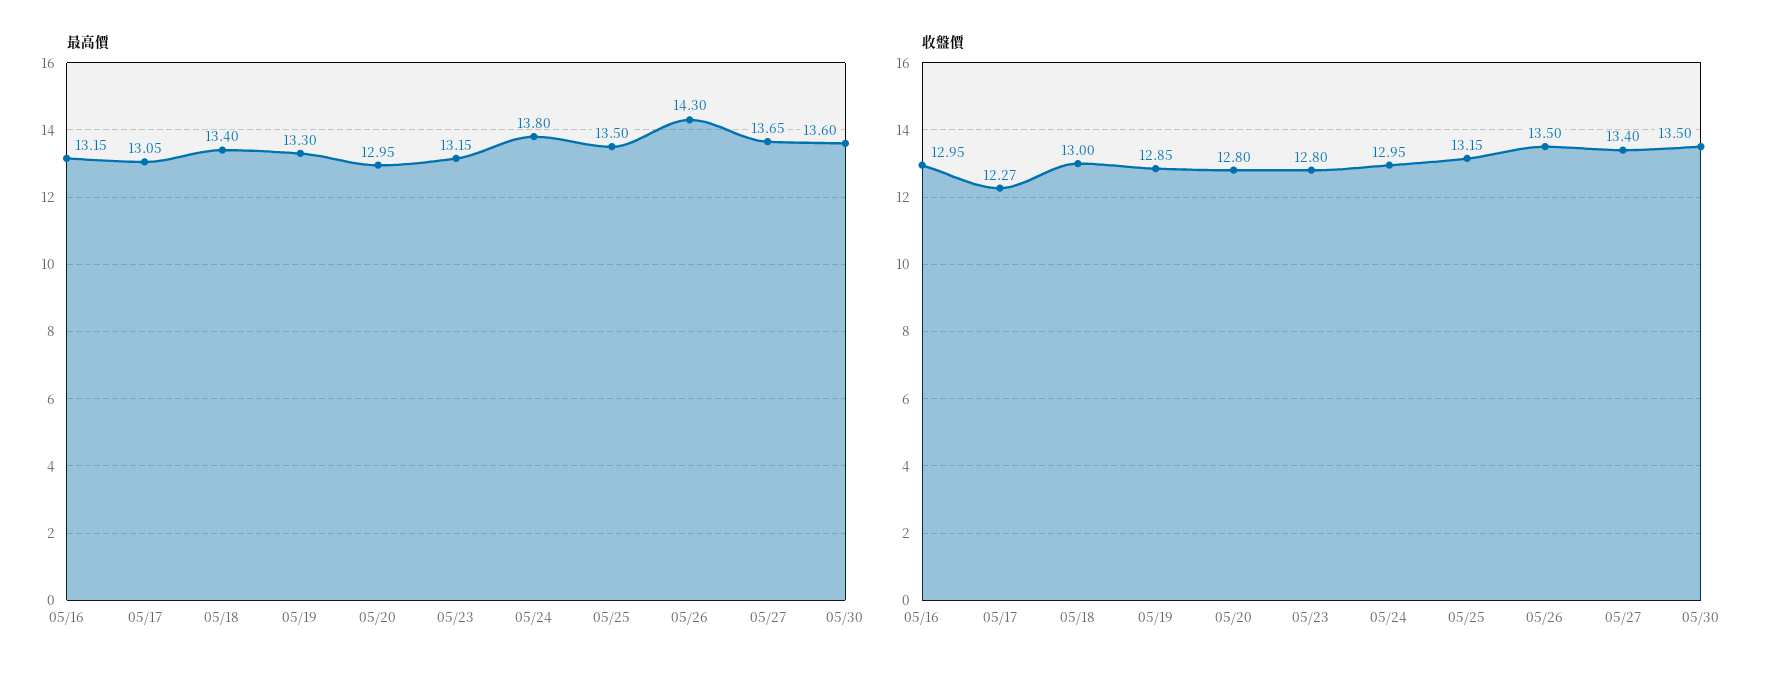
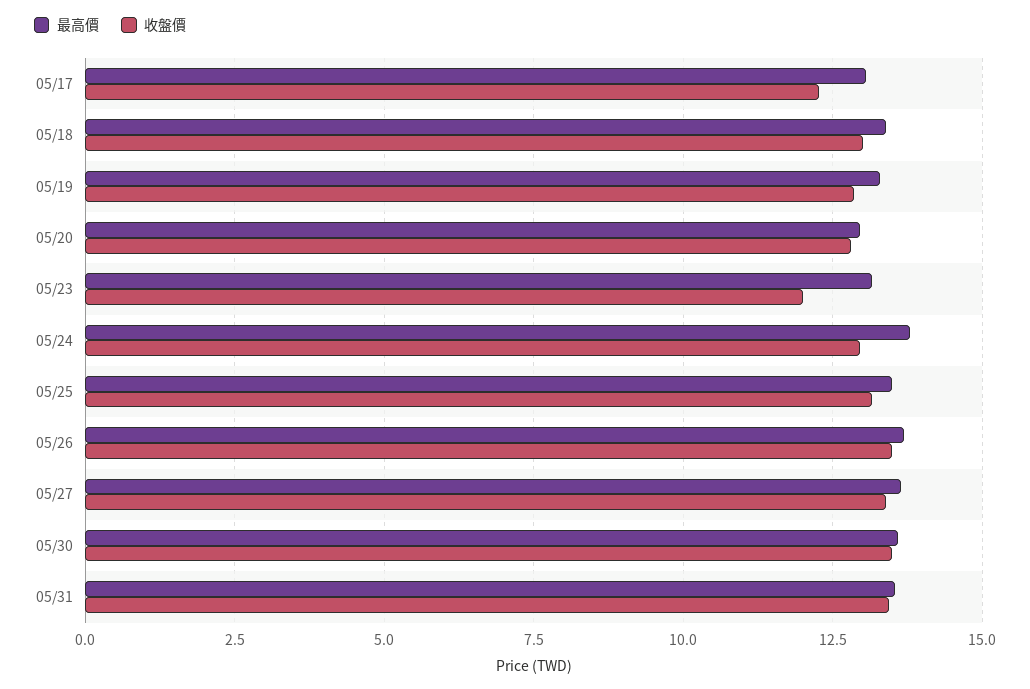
最高價, 05/16: 13.15 -> none
最高價, 05/26: 14.3 -> 13.75
收盤價, 05/16: 12.95 -> none
收盤價, 05/23: 12.8 -> 12
最高價, 05/31: none -> 13.5
收盤價, 05/31: none -> 13.5

